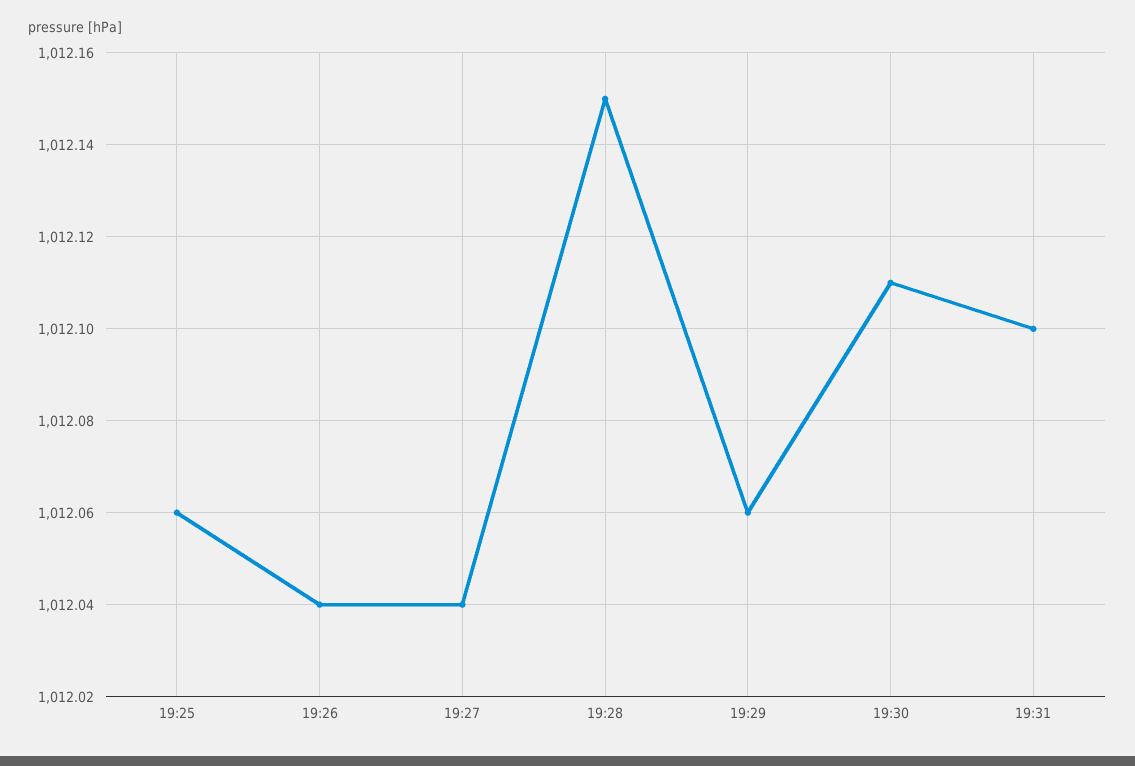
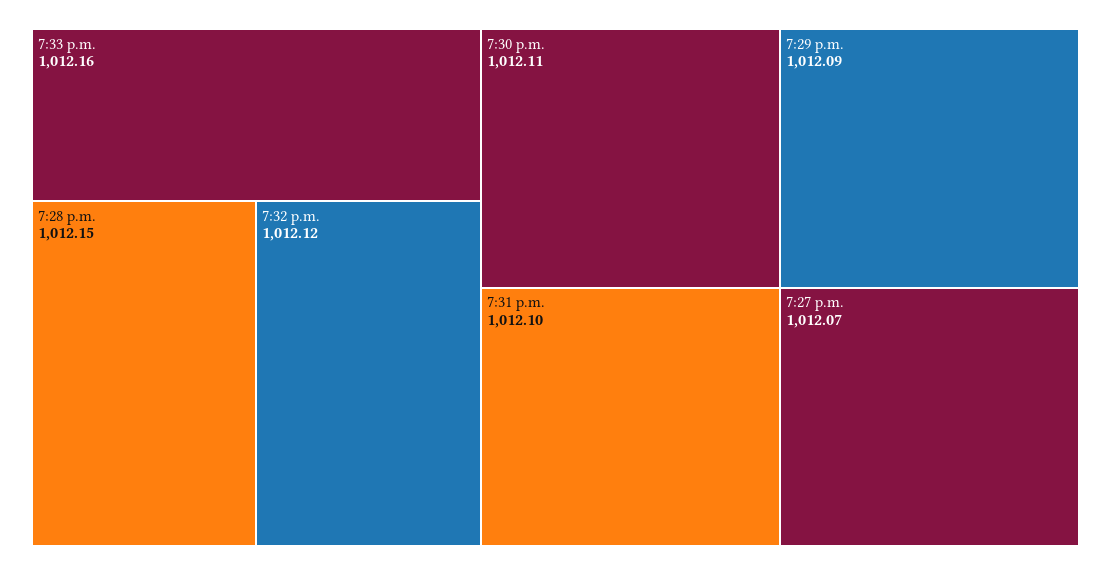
19:25: 1012.06 -> none
19:26: 1012.04 -> none
19:27: 1012.04 -> 1012.07
19:29: 1012.06 -> 1012.09
7:33 p.m.: none -> 1012.16
7:32 p.m.: none -> 1012.12

